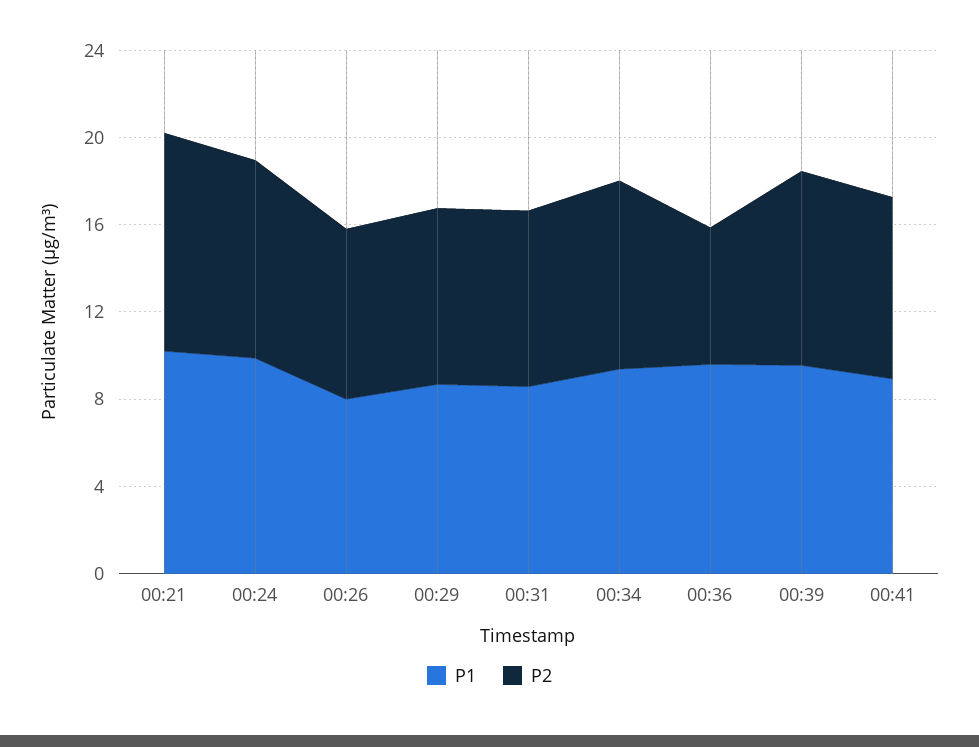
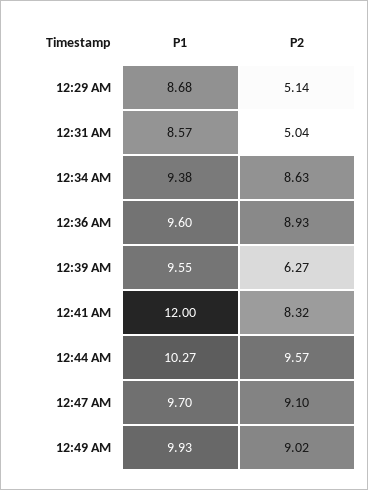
P1, 00:21: 10 -> none
P2, 00:21: 10 -> none
P1, 00:24: 10 -> none
P2, 00:24: 9 -> none
P1, 00:26: 8 -> none
P2, 00:26: 8 -> none
P2, 00:29: 8 -> 5.14
P2, 00:31: 8 -> 5.04
P2, 00:36: 6 -> 8.93
P2, 00:39: 9 -> 6.27
P1, 00:41: 9 -> 12
P1, 12:44 AM: none -> 10.27
P2, 12:44 AM: none -> 9.57
P1, 12:47 AM: none -> 9.7
P2, 12:47 AM: none -> 9.1
P1, 12:49 AM: none -> 9.93
P2, 12:49 AM: none -> 9.02

